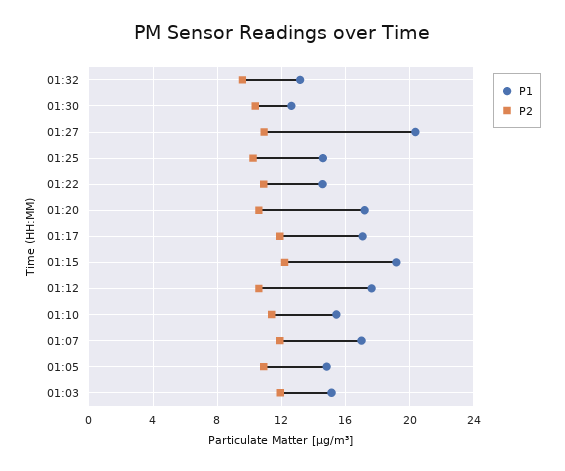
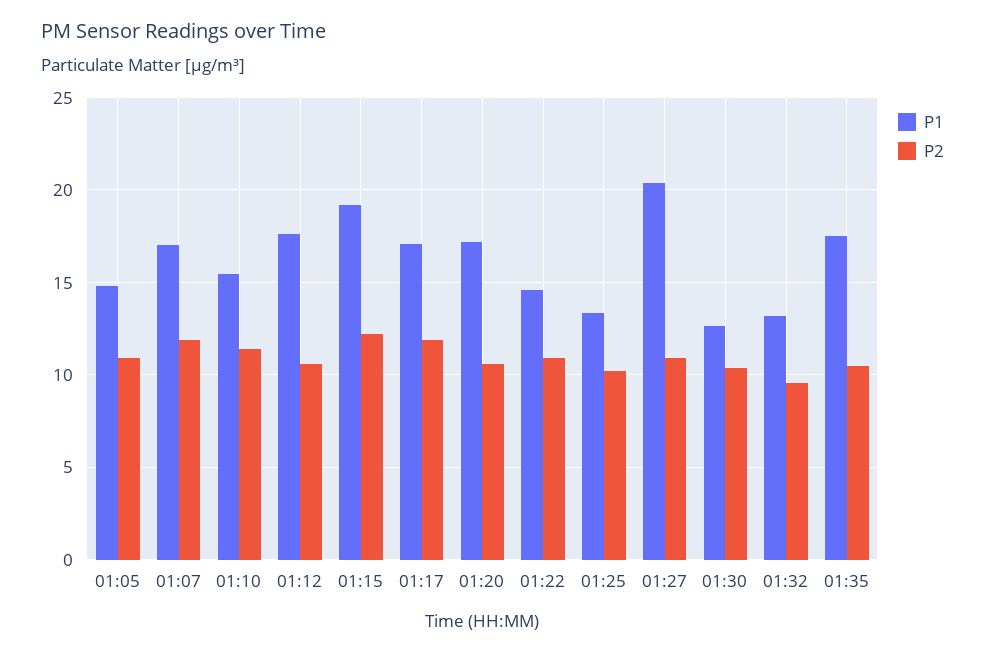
P1, 01:25: 14.5 -> 13.5
P1, 01:03: 15 -> none
P2, 01:03: 12 -> none
P1, 01:35: none -> 17.5
P2, 01:35: none -> 10.5

